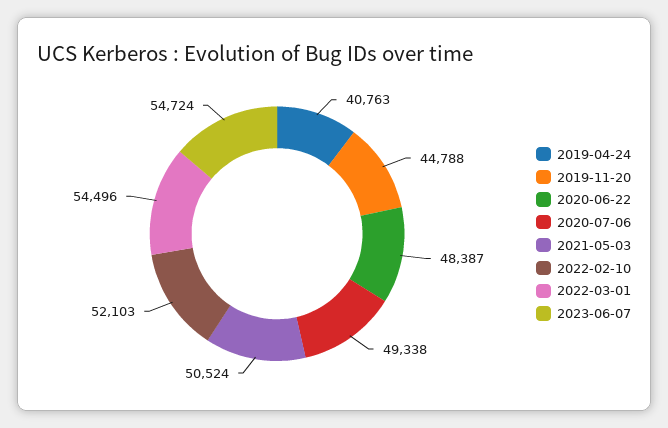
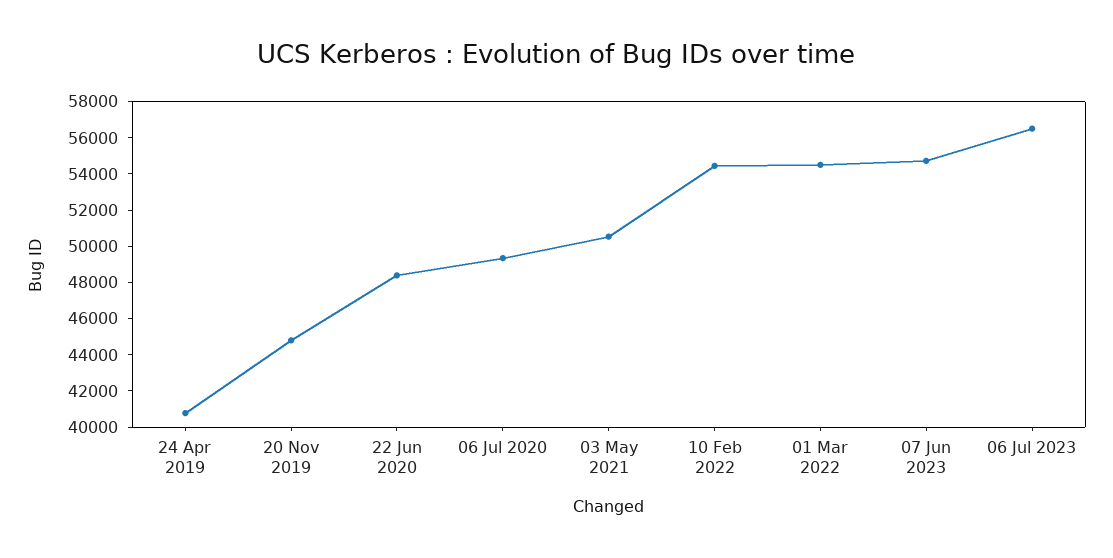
2022-02-10: 52103 -> 54500
06 Jul 2023: none -> 56500

